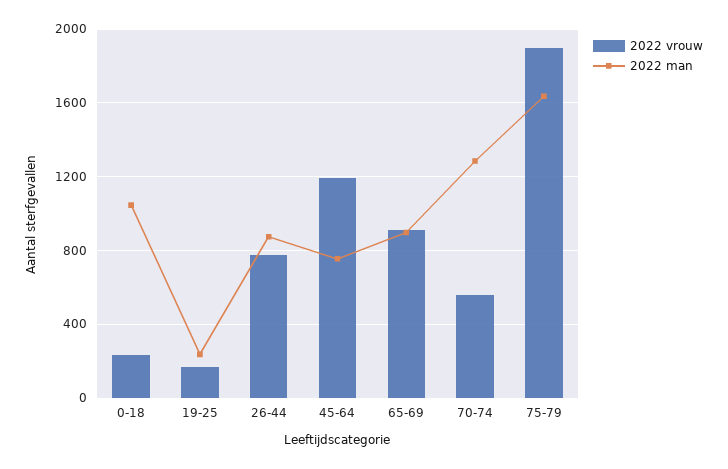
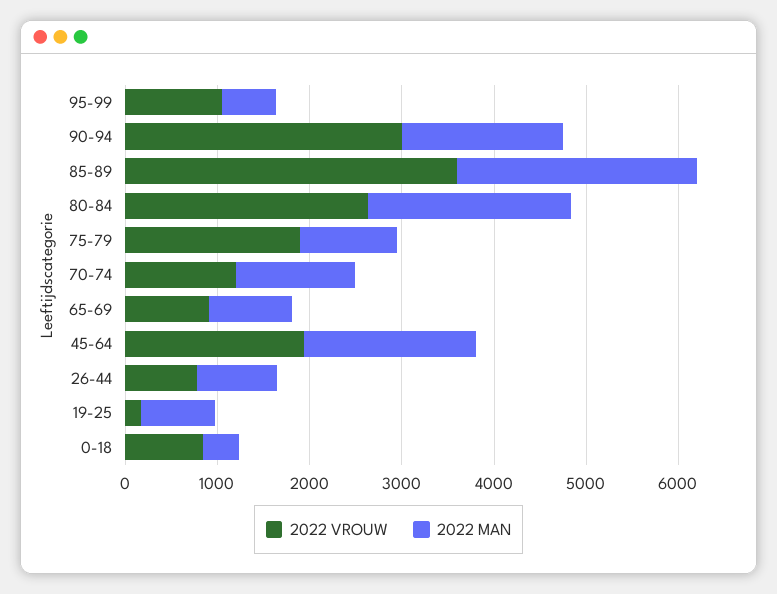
2022 vrouw, 0-18: 250 -> 800
2022 man, 0-18: 1050 -> 400
2022 man, 19-25: 250 -> 800
2022 vrouw, 45-64: 1200 -> 2000
2022 man, 45-64: 750 -> 1800
2022 vrouw, 70-74: 550 -> 1200
2022 man, 75-79: 1650 -> 1000
2022 vrouw, 95-99: none -> 1000
2022 man, 95-99: none -> 600
2022 vrouw, 90-94: none -> 3000
2022 man, 90-94: none -> 1800
2022 vrouw, 85-89: none -> 3600
2022 man, 85-89: none -> 2600
2022 vrouw, 80-84: none -> 2600
2022 man, 80-84: none -> 2200

